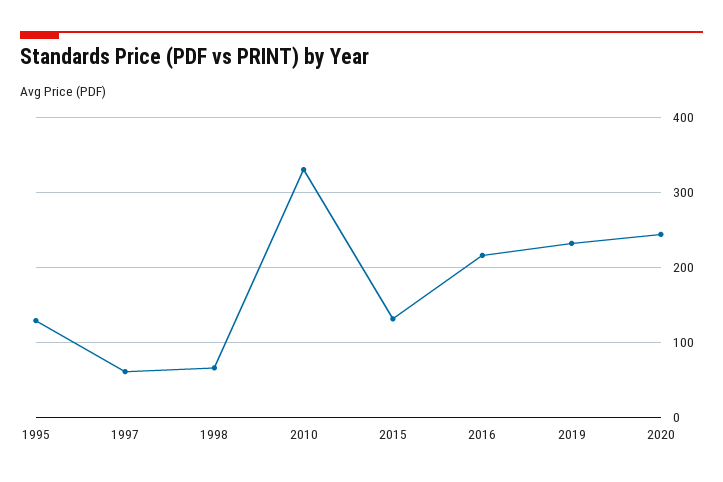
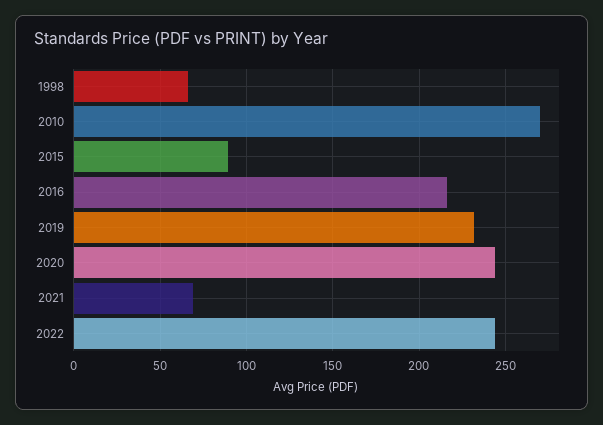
1995: 130 -> none
1997: 60 -> none
2010: 330 -> 270
2015: 130 -> 90
2021: none -> 70
2022: none -> 245

